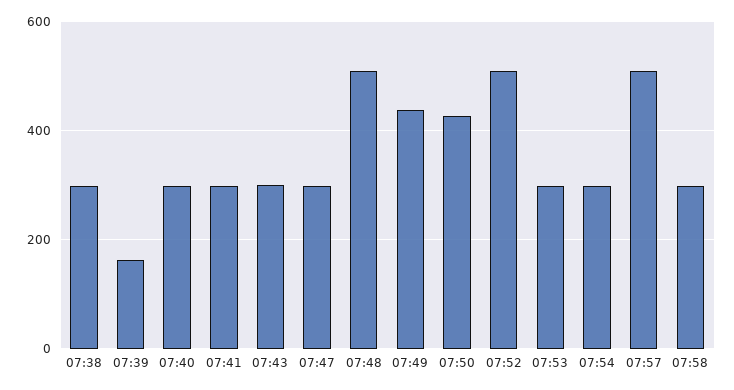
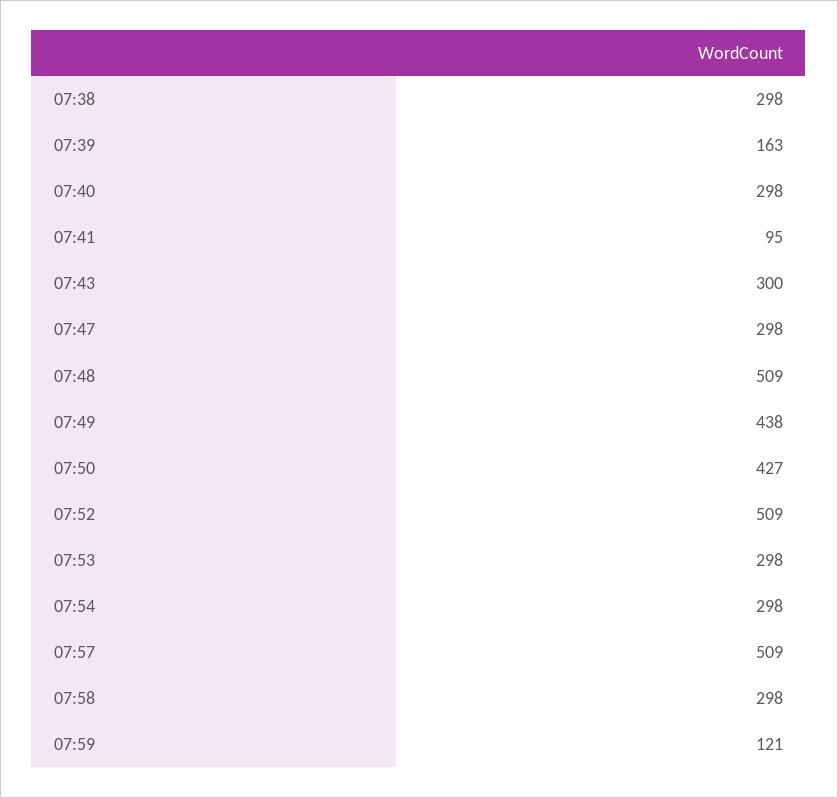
07:41: 300 -> 95
07:59: none -> 121

